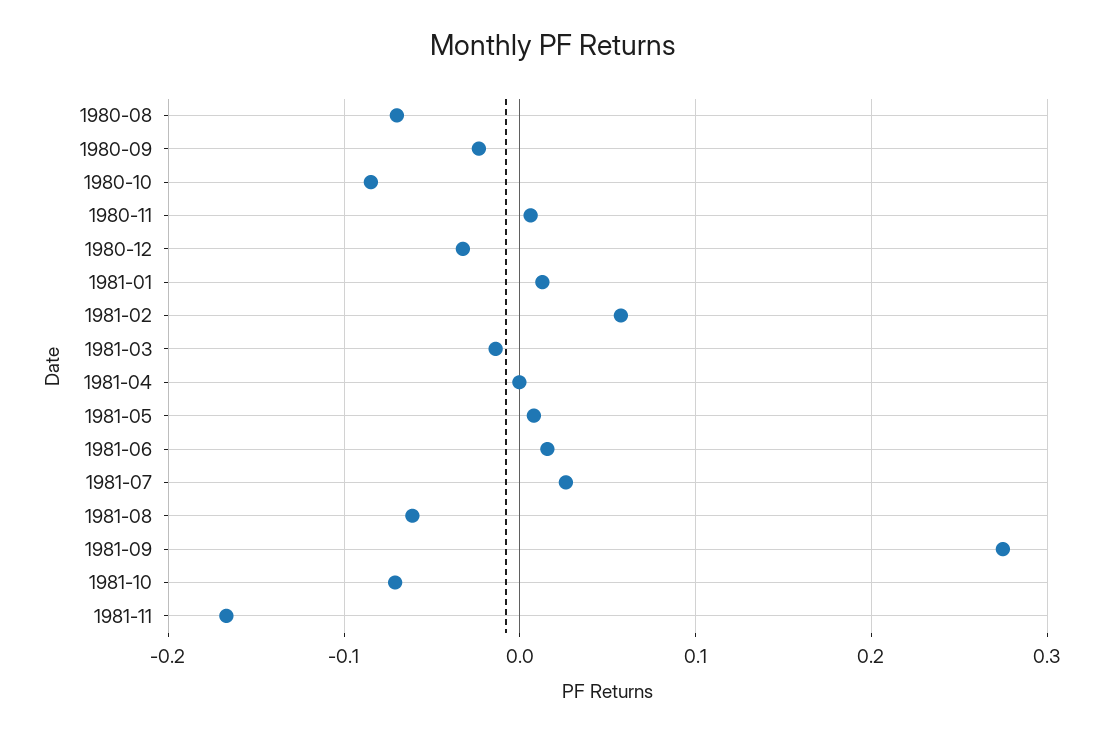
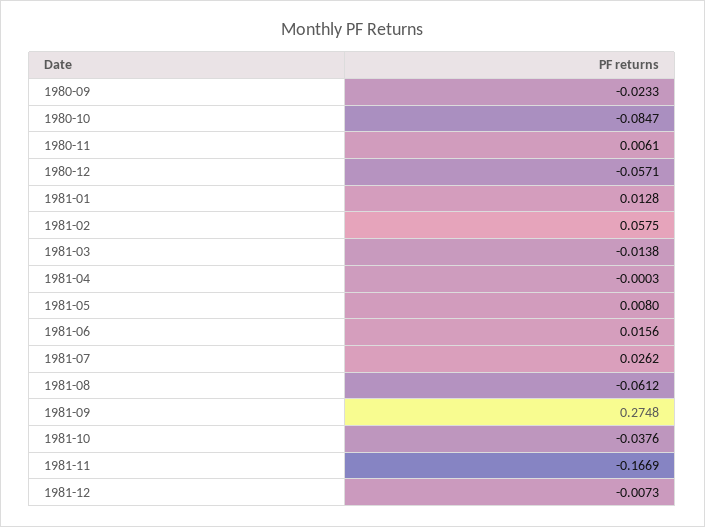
1980-08: -0.07 -> none
1980-12: -0.03 -> -0.0571
1981-10: -0.07 -> -0.0376
1981-12: none -> -0.0073

